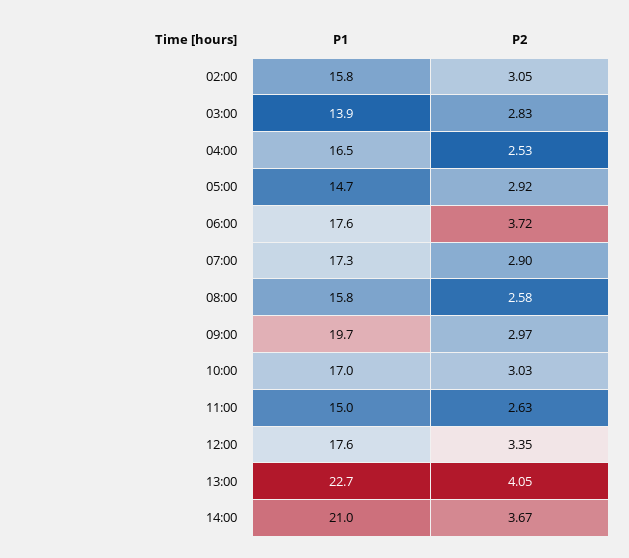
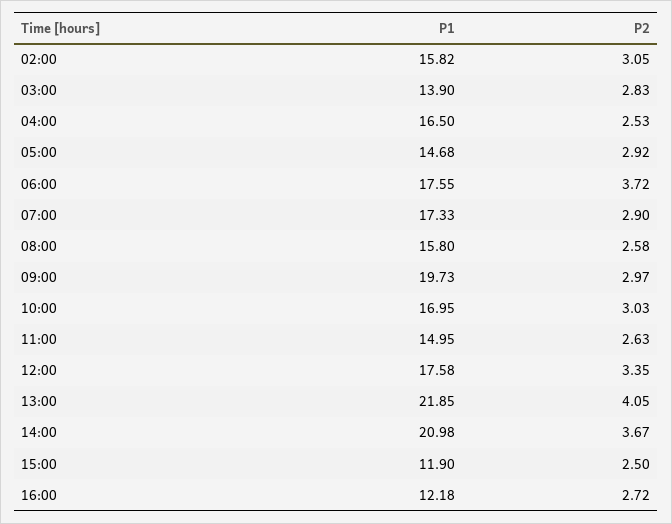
P1, 13:00: 22.7 -> 21.85
P1, 15:00: none -> 11.9
P2, 15:00: none -> 2.5
P1, 16:00: none -> 12.18
P2, 16:00: none -> 2.72

